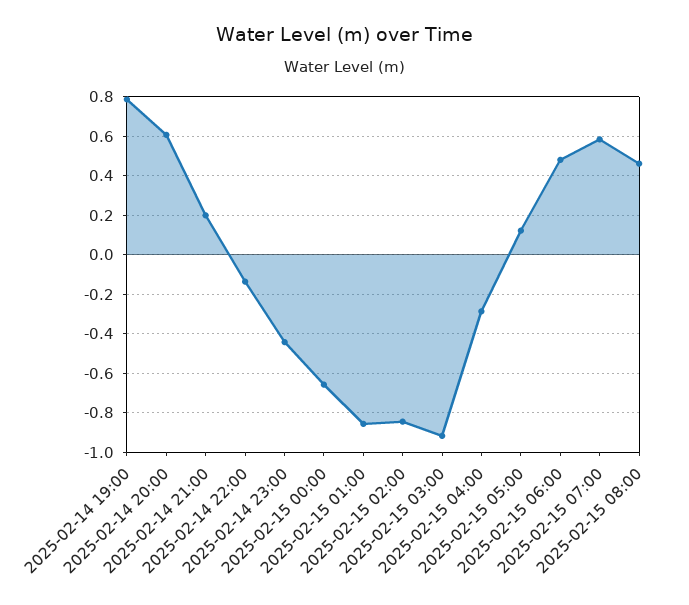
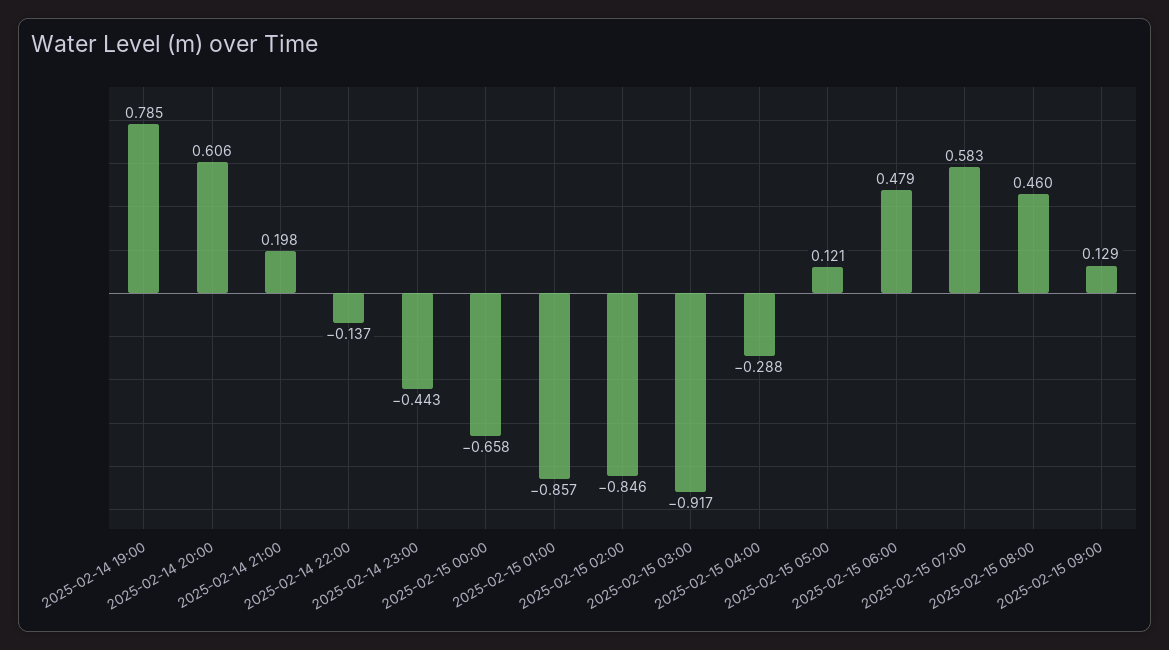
2025-02-15 09:00: none -> 0.129

